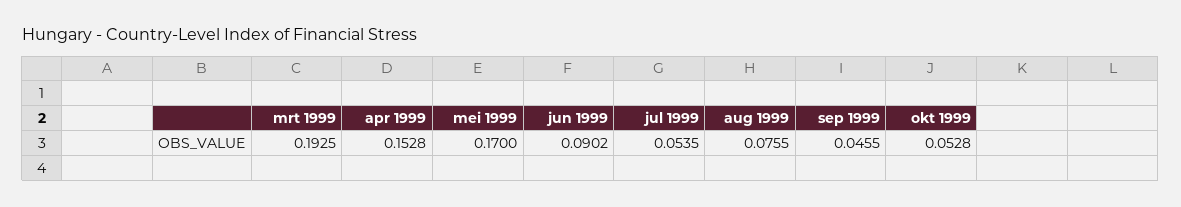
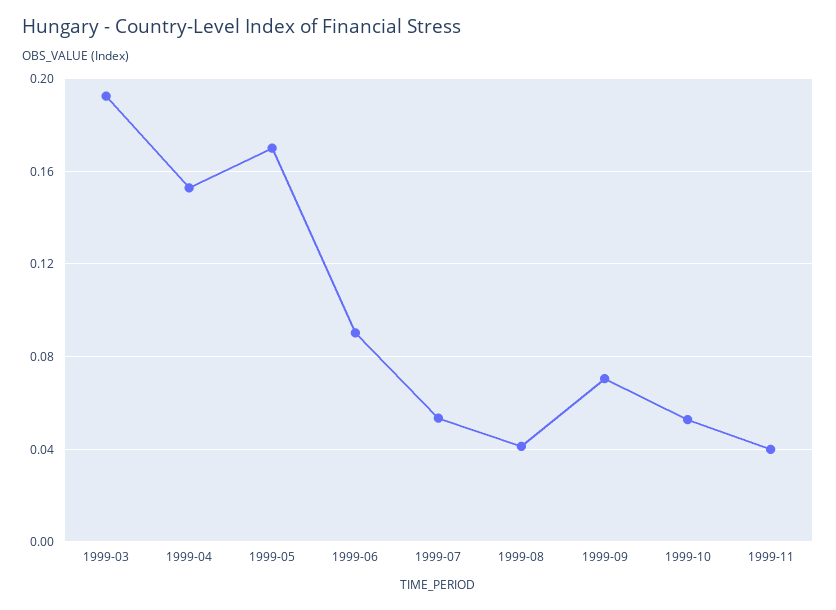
aug 1999: 0.0755 -> 0.04
sep 1999: 0.0455 -> 0.07
1999-11: none -> 0.04

